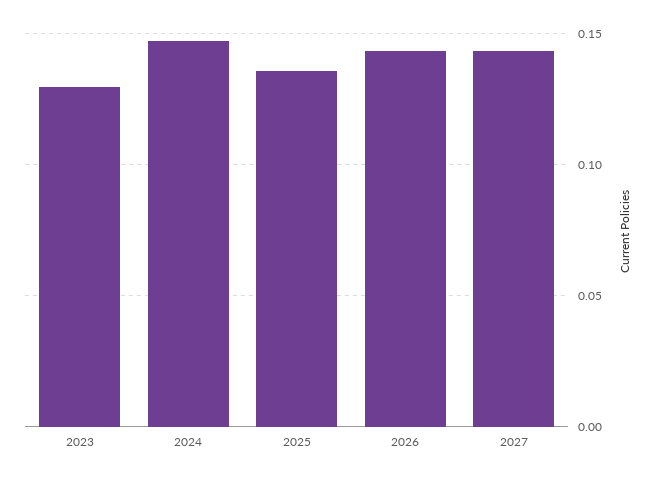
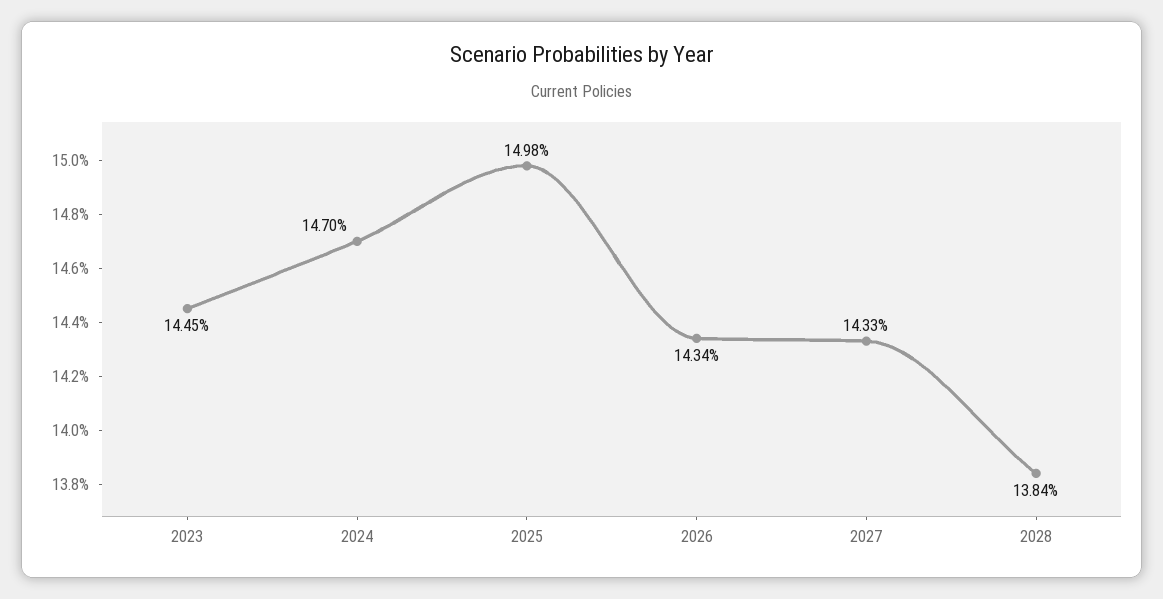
2023: 0.13 -> 0.1445
2025: 0.135 -> 0.1498
2028: none -> 0.1384

